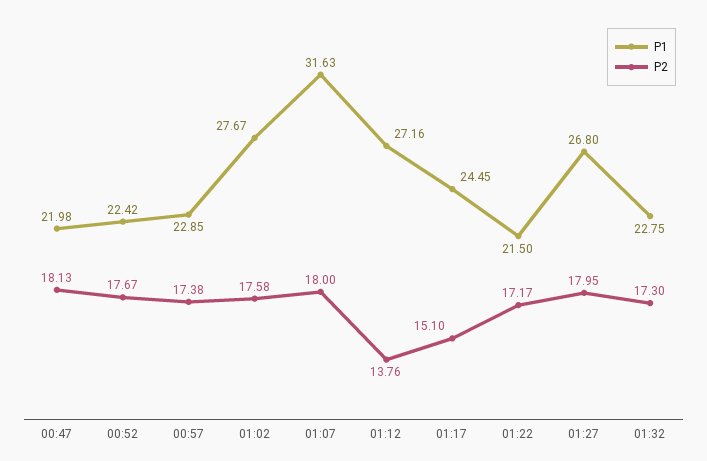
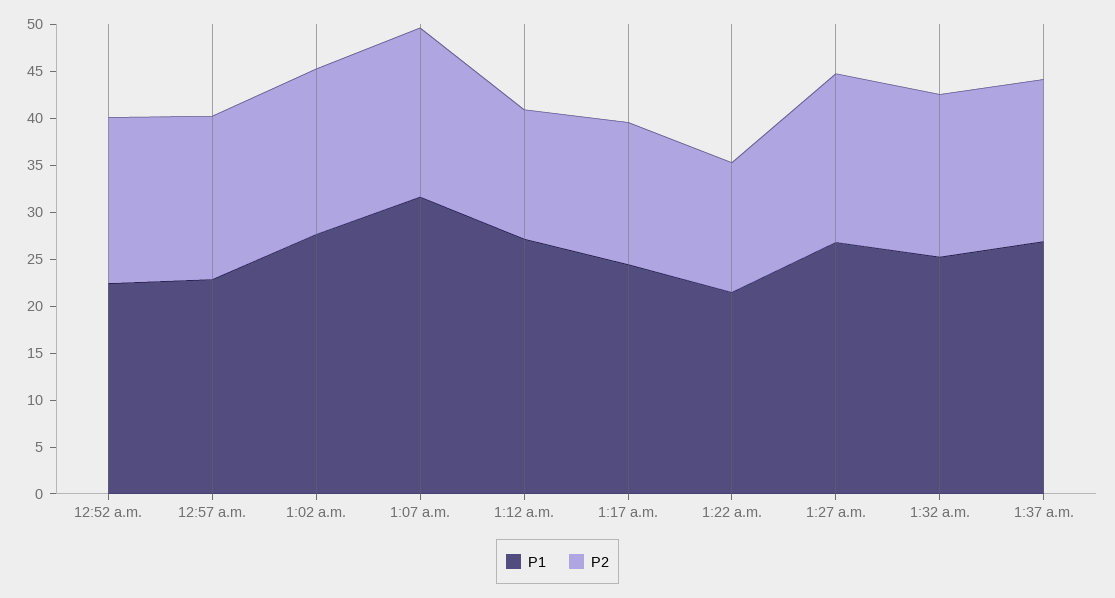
P1, 00:47: 21.98 -> none
P2, 00:47: 18.13 -> none
P2, 01:22: 17.17 -> 14
P1, 01:32: 22.75 -> 25
P1, 1:37 a.m.: none -> 27
P2, 1:37 a.m.: none -> 17

